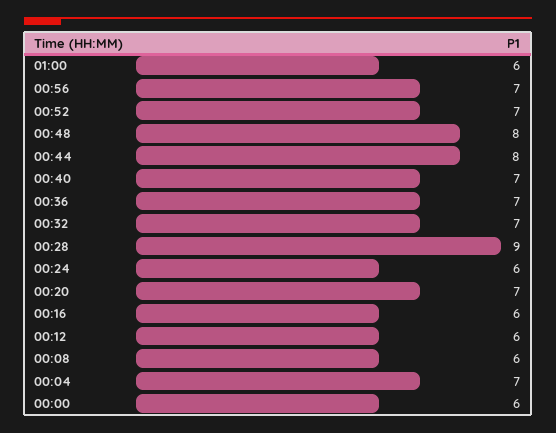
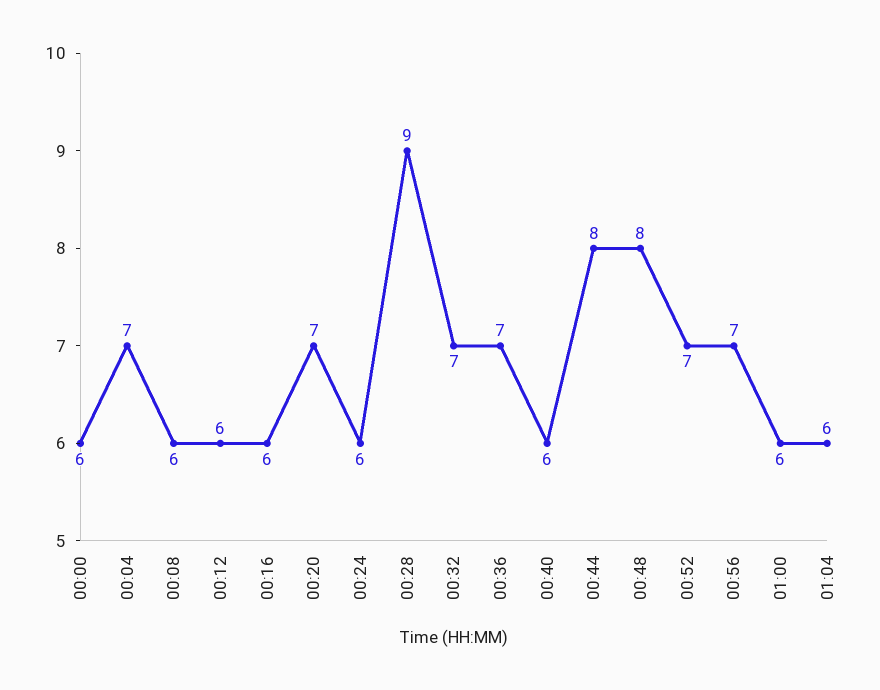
00:40: 7 -> 6
01:04: none -> 6

